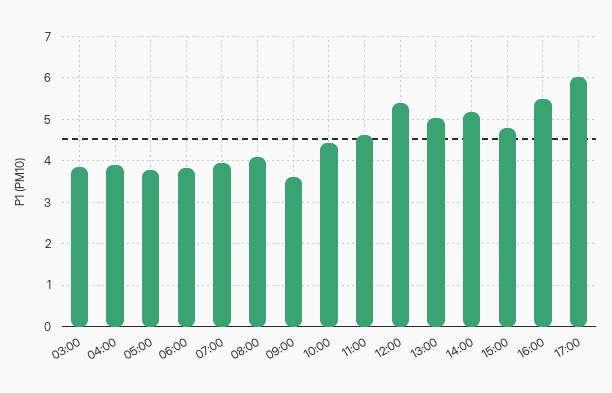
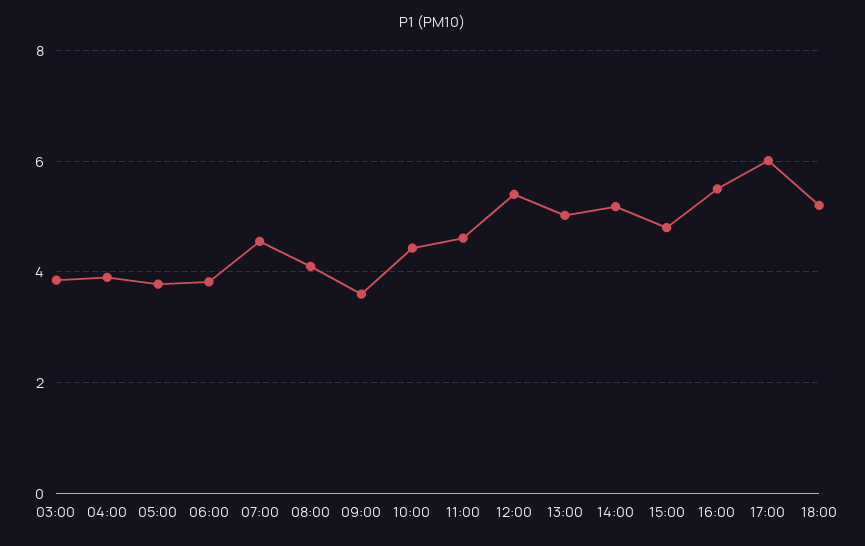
07:00: 4 -> 4.6
18:00: none -> 5.2

